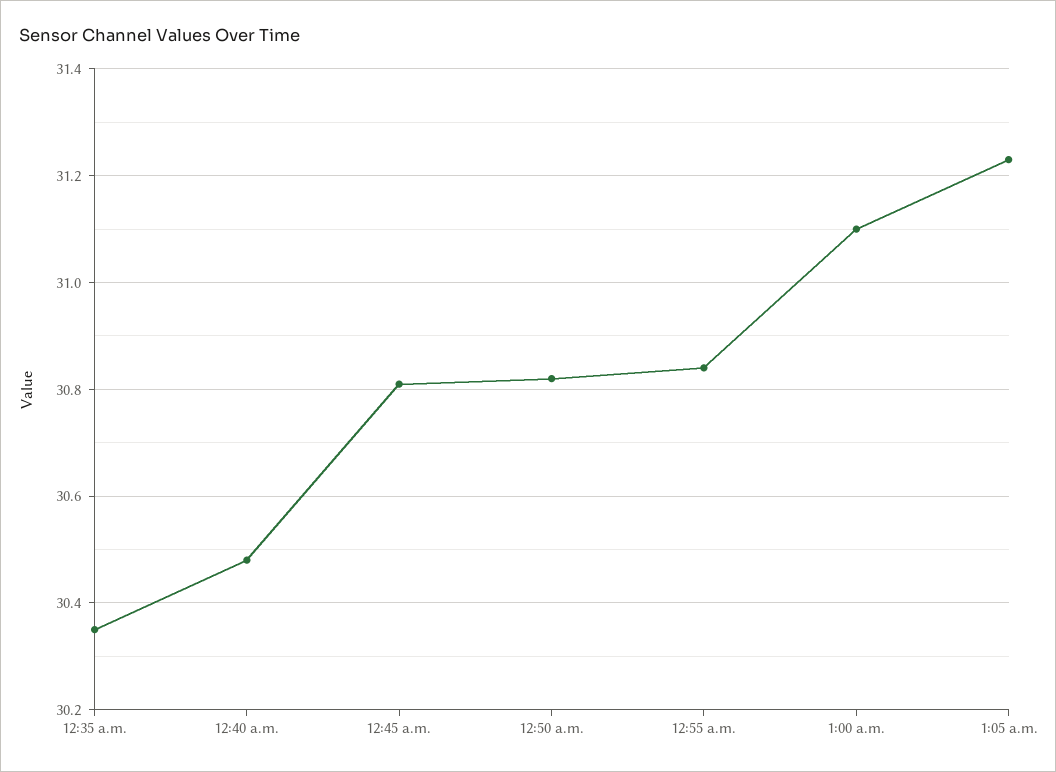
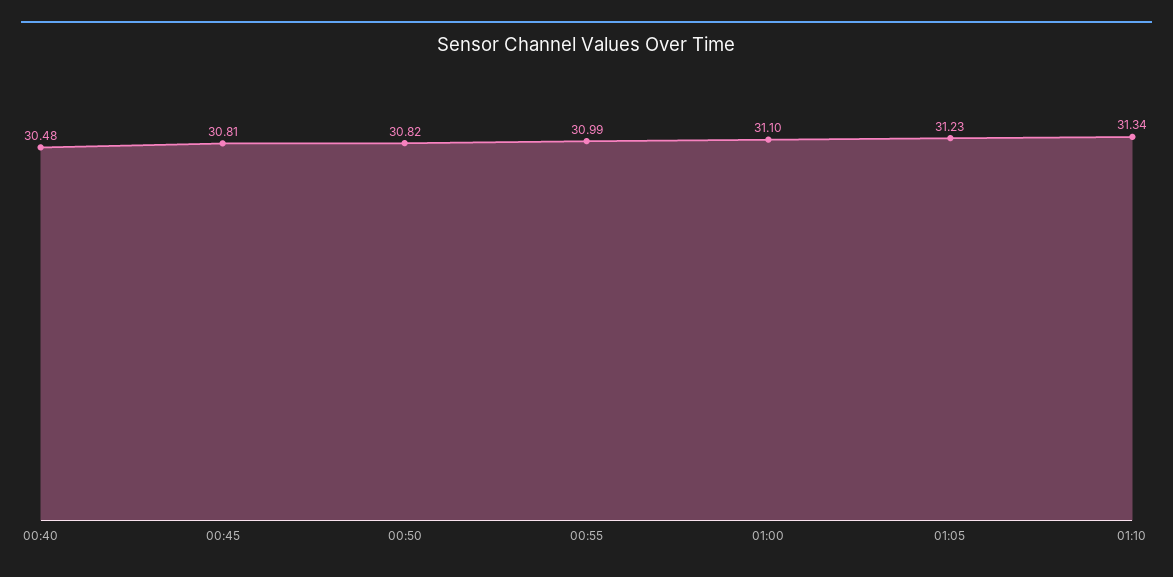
12:35 a.m.: 30.35 -> none
12:55 a.m.: 30.85 -> 30.99
01:10: none -> 31.34

